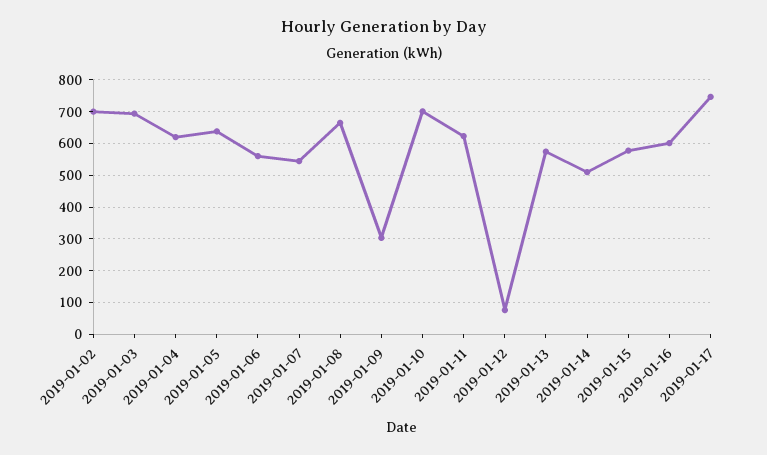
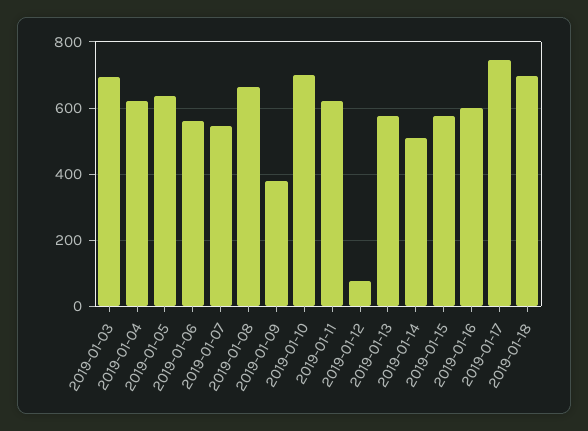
2019-01-02: 700 -> none
2019-01-09: 300 -> 380
2019-01-18: none -> 700

